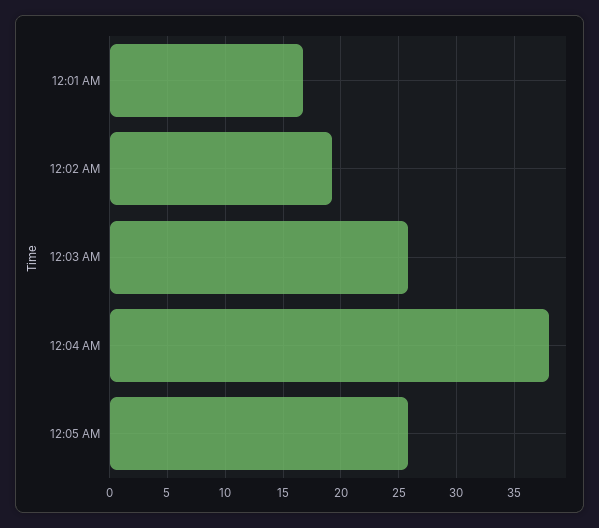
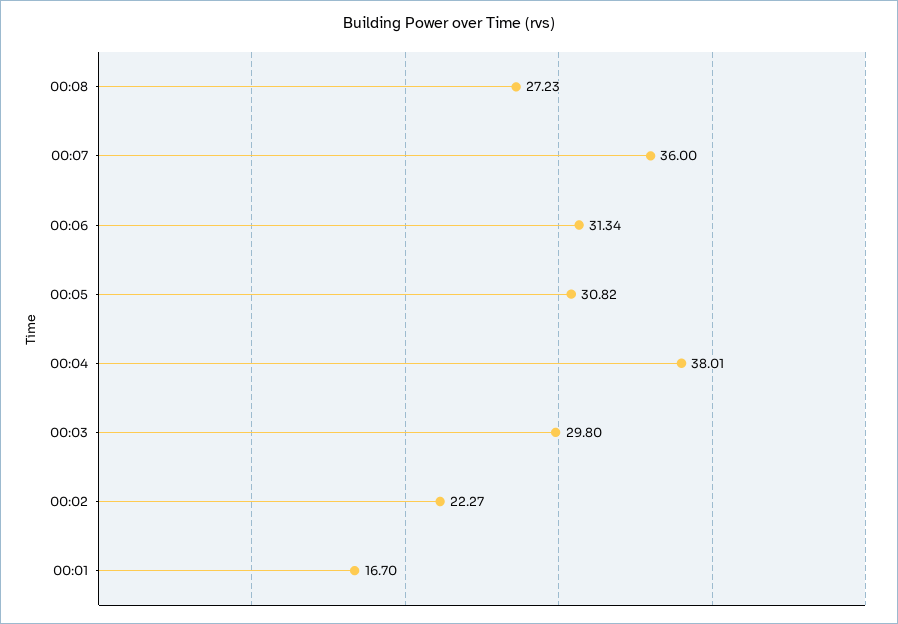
12:02 AM: 19 -> 22.27
12:03 AM: 26 -> 29.8
12:05 AM: 26 -> 30.82
00:08: none -> 27.23
00:07: none -> 36
00:06: none -> 31.34

